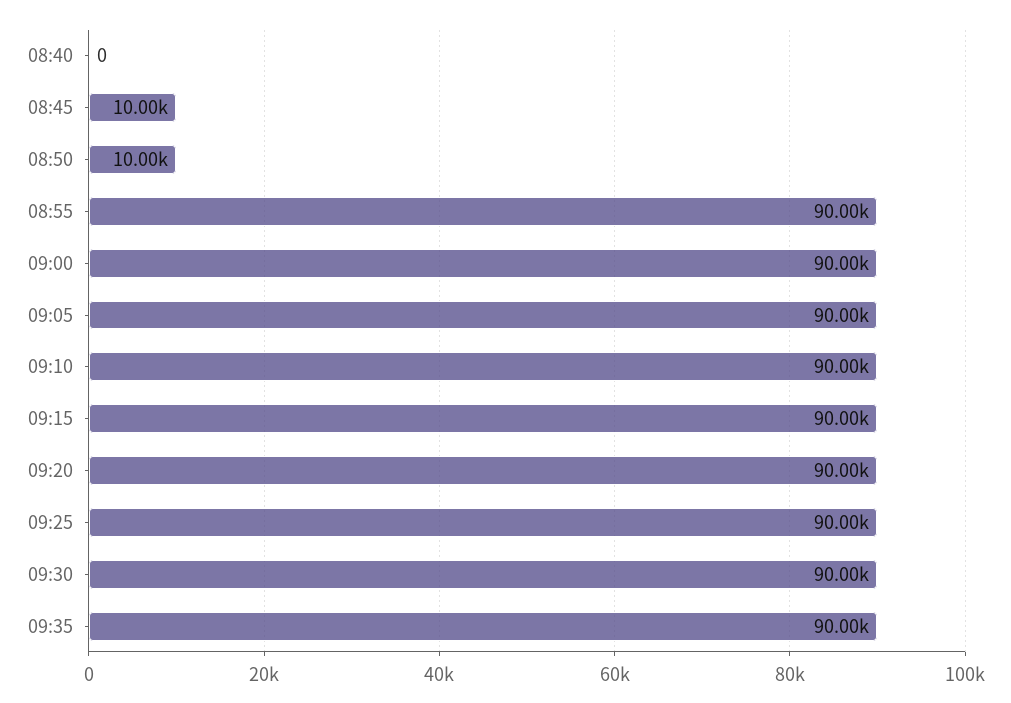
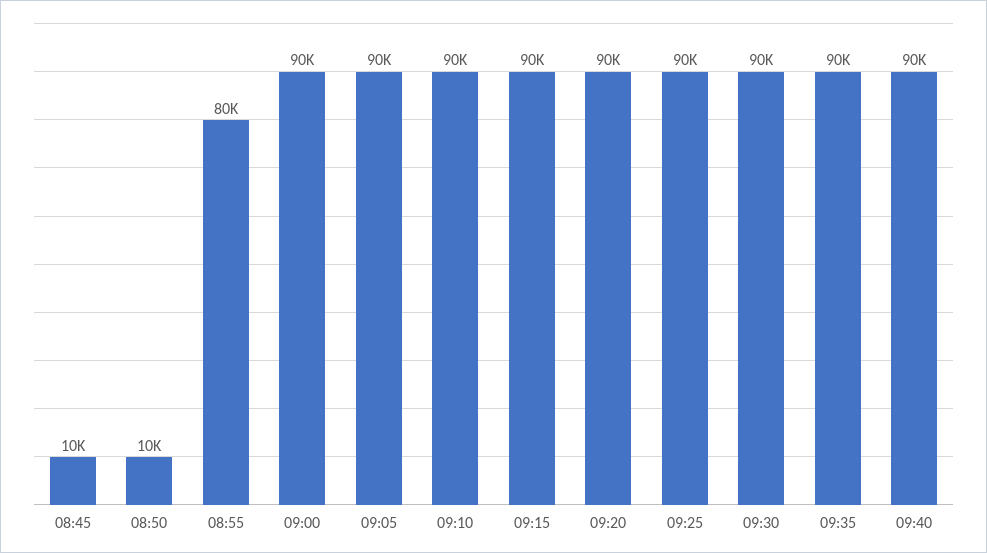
08:40: 0 -> none
08:55: 90000 -> 80000
09:40: none -> 90000

